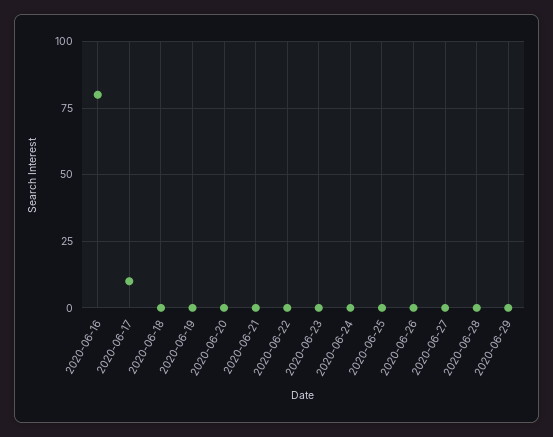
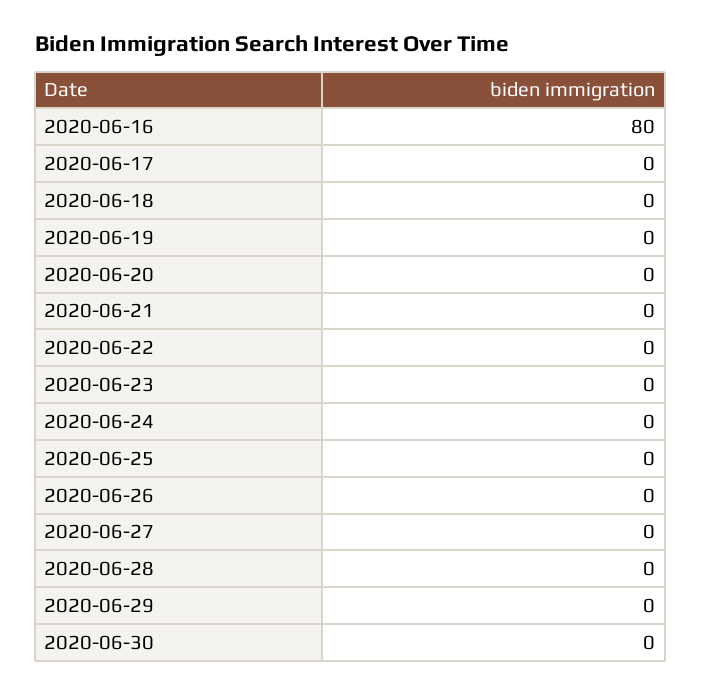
2020-06-17: 10 -> 0
2020-06-30: none -> 0

